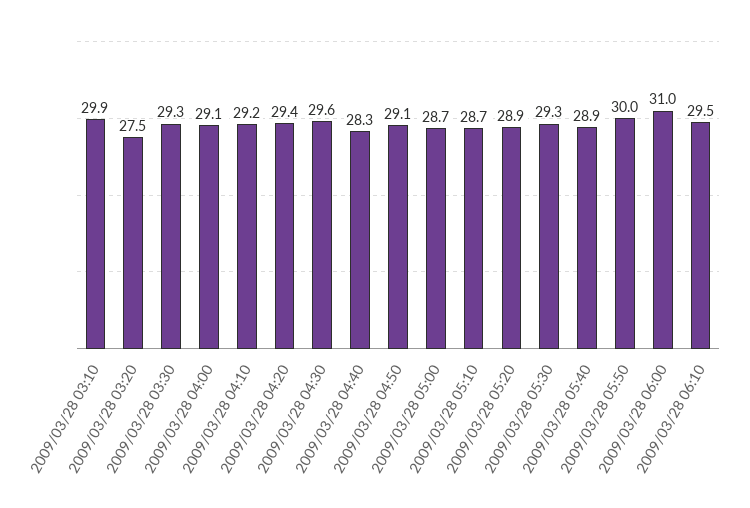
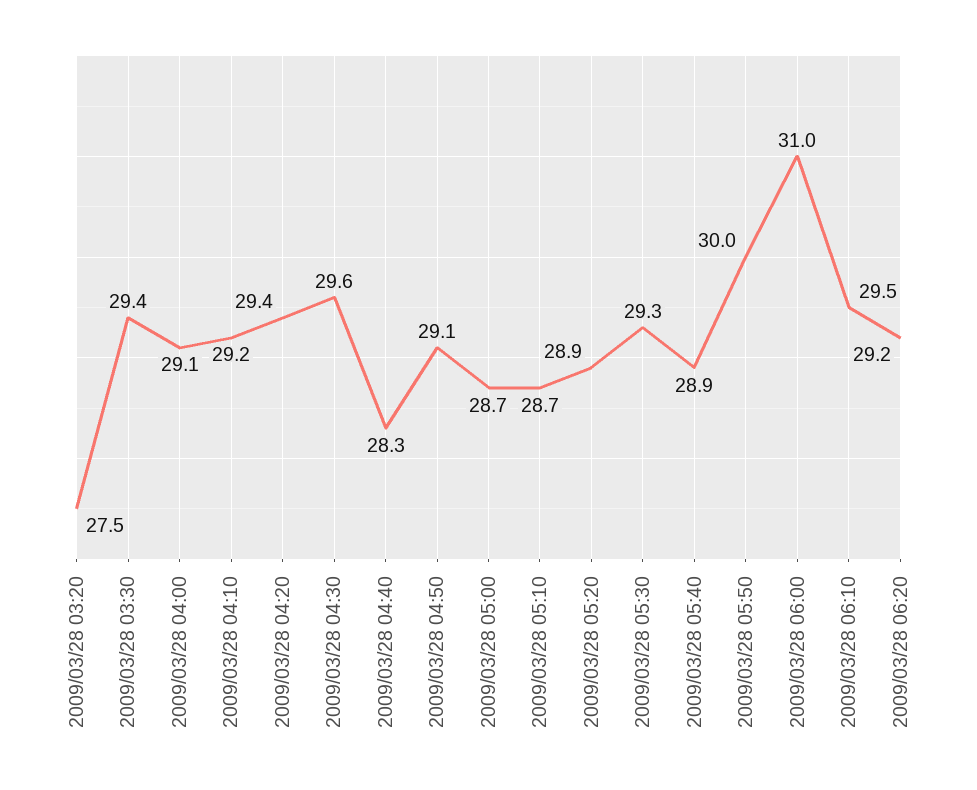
2009/03/28 03:10: 29.9 -> none
2009/03/28 03:30: 29.3 -> 29.4
2009/03/28 06:20: none -> 29.2

